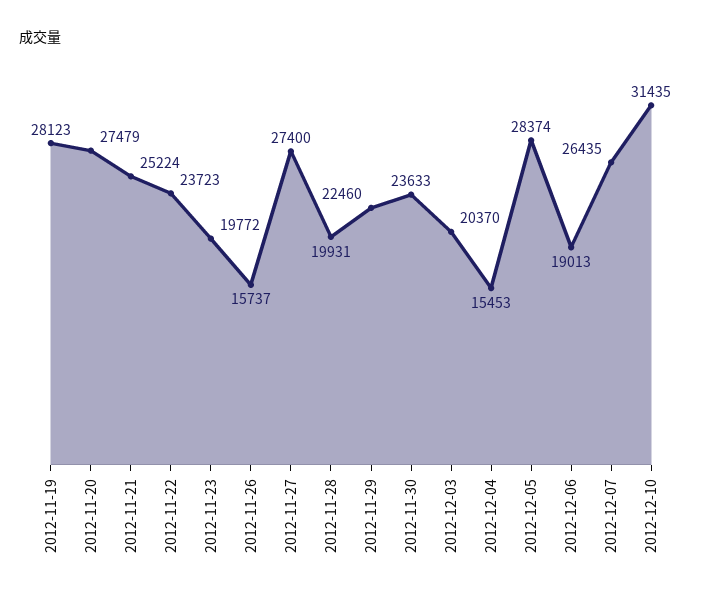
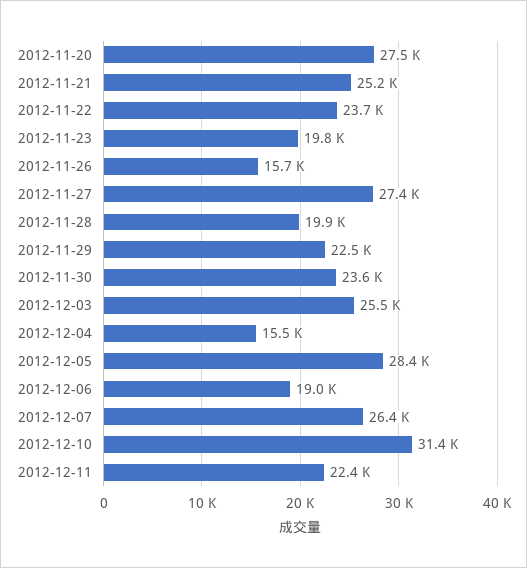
2012-11-19: 28123 -> none
2012-12-03: 20370 -> 25500
2012-12-11: none -> 22400

